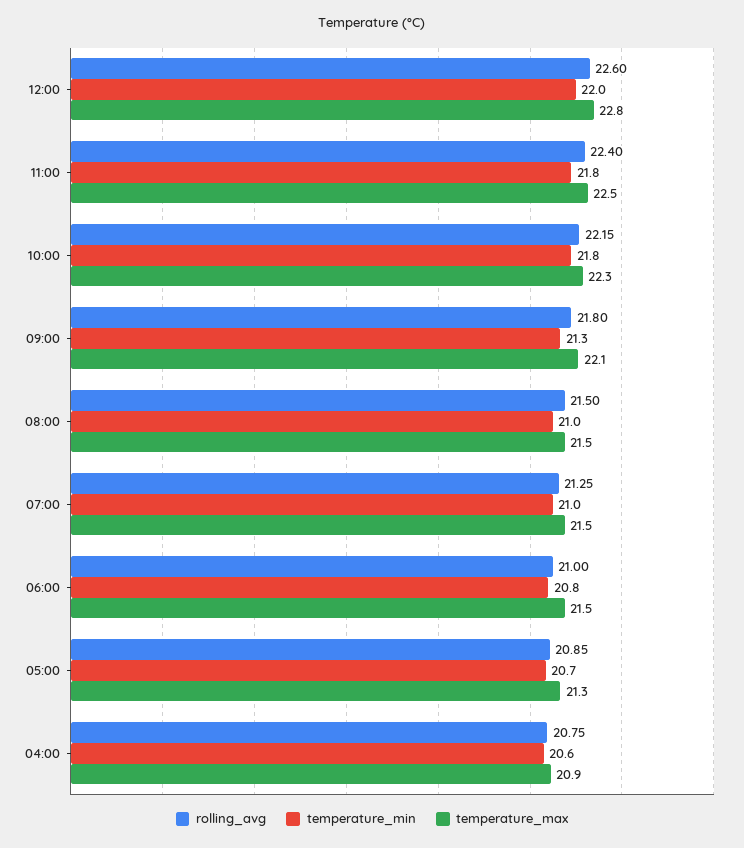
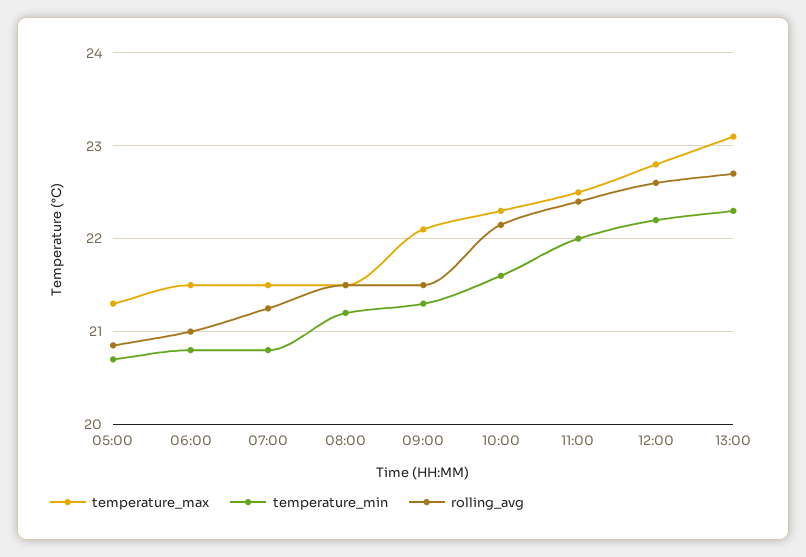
temperature_min, 12:00: 22 -> 22.2
temperature_min, 11:00: 21.8 -> 22
temperature_min, 10:00: 21.8 -> 21.6
rolling_avg, 09:00: 21.8 -> 21.5
temperature_min, 08:00: 21 -> 21.2
temperature_min, 07:00: 21 -> 20.8
rolling_avg, 04:00: 20.75 -> none
temperature_min, 04:00: 20.6 -> none
temperature_max, 04:00: 20.9 -> none
temperature_max, 13:00: none -> 23.1
temperature_min, 13:00: none -> 22.3
rolling_avg, 13:00: none -> 22.7

